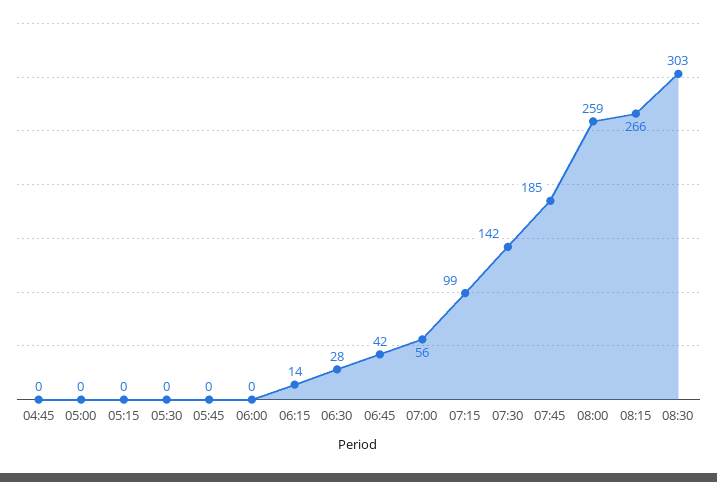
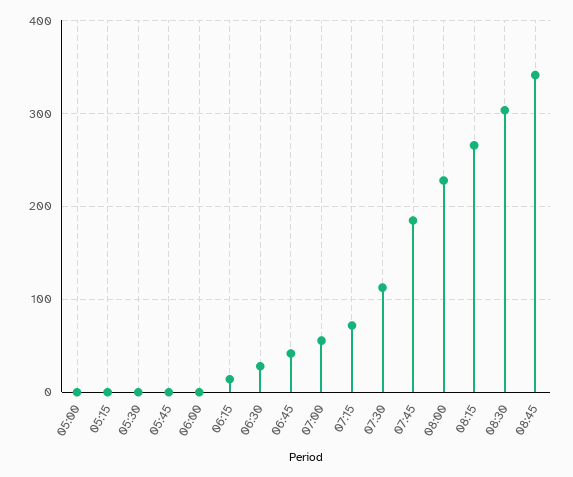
04:45: 0 -> none
07:15: 99 -> 70
07:30: 142 -> 110
08:00: 259 -> 230
08:45: none -> 340

